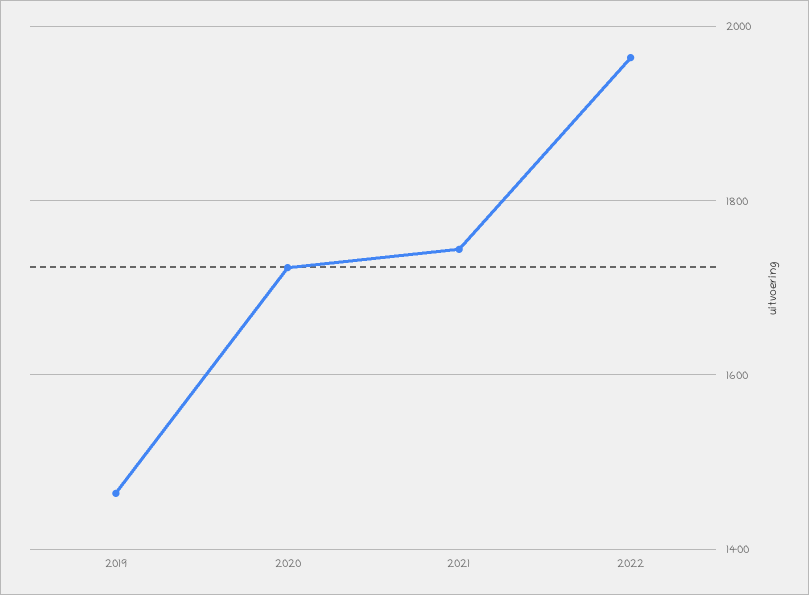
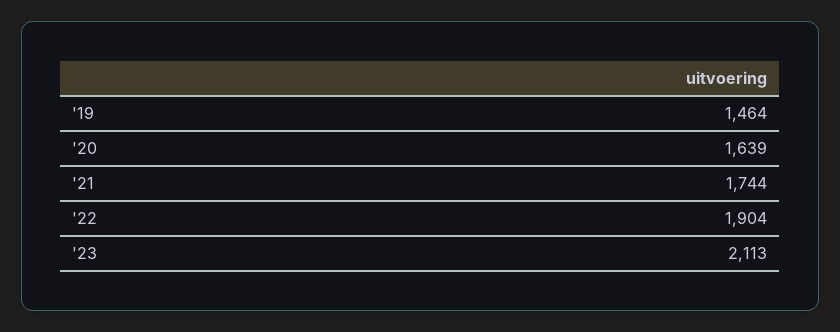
2020: 1720 -> 1639
2022: 1960 -> 1904
'23: none -> 2113

